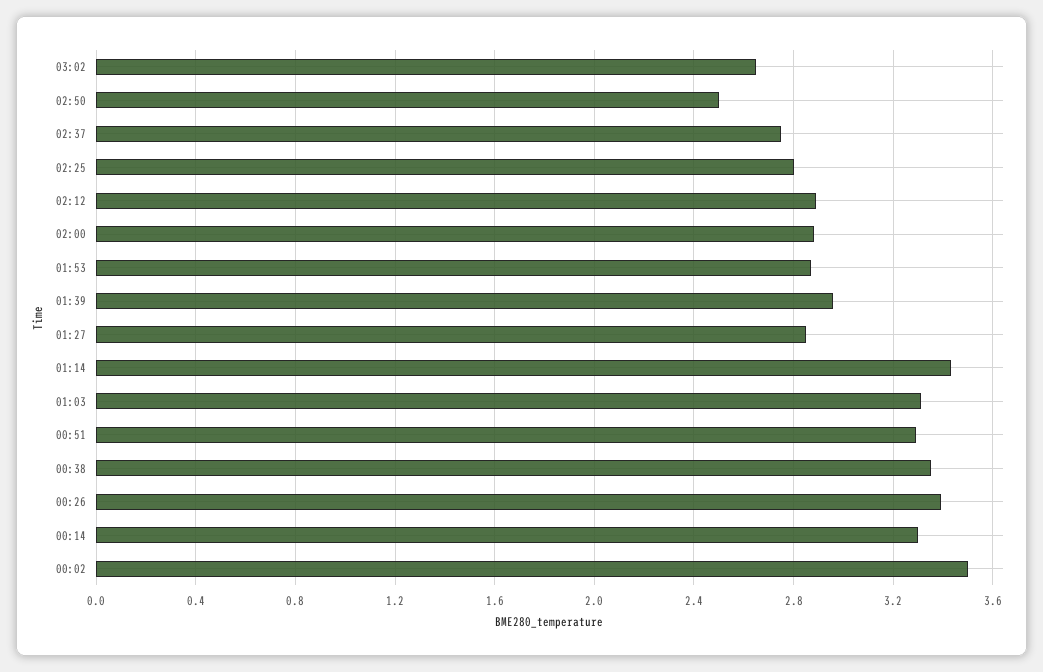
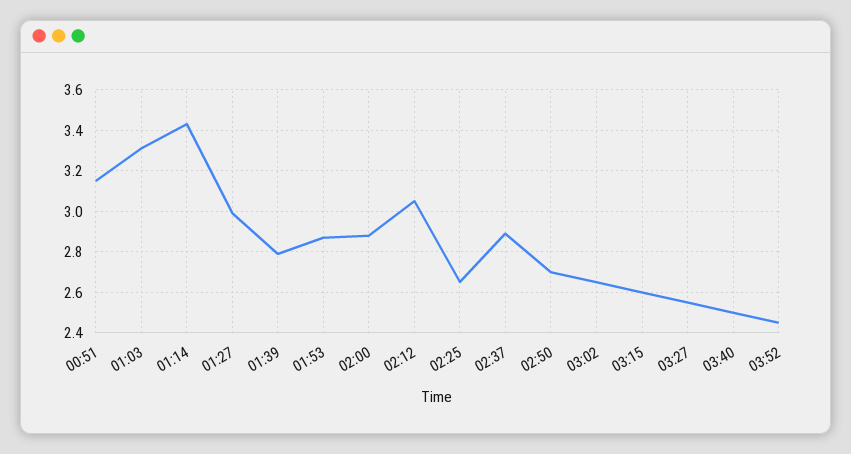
02:50: 2.5 -> 2.7
02:37: 2.75 -> 2.9
02:25: 2.8 -> 2.65
02:12: 2.9 -> 3.05
01:39: 2.95 -> 2.8
01:27: 2.85 -> 3
00:51: 3.3 -> 3.15
00:38: 3.35 -> none
00:26: 3.4 -> none
00:14: 3.3 -> none
00:02: 3.5 -> none
03:15: none -> 2.6
03:27: none -> 2.55
03:40: none -> 2.5
03:52: none -> 2.45

